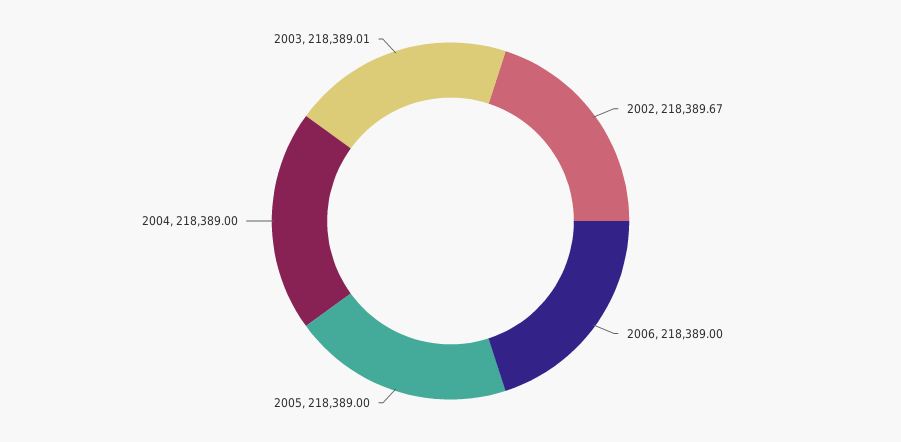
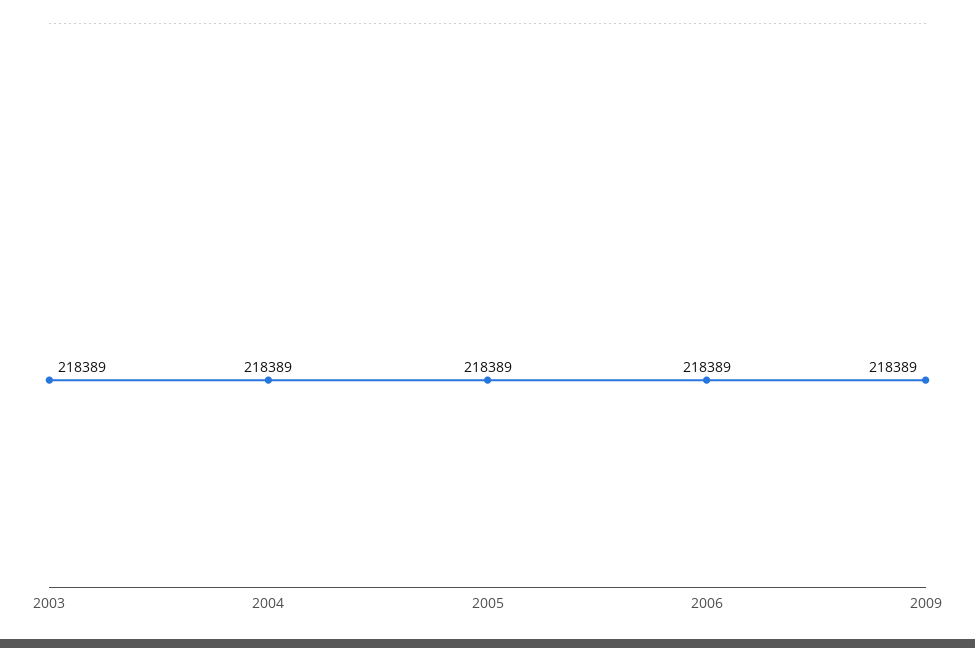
2002: 218389.67 -> none
2003: 218389.01 -> 218389
2009: none -> 218389

